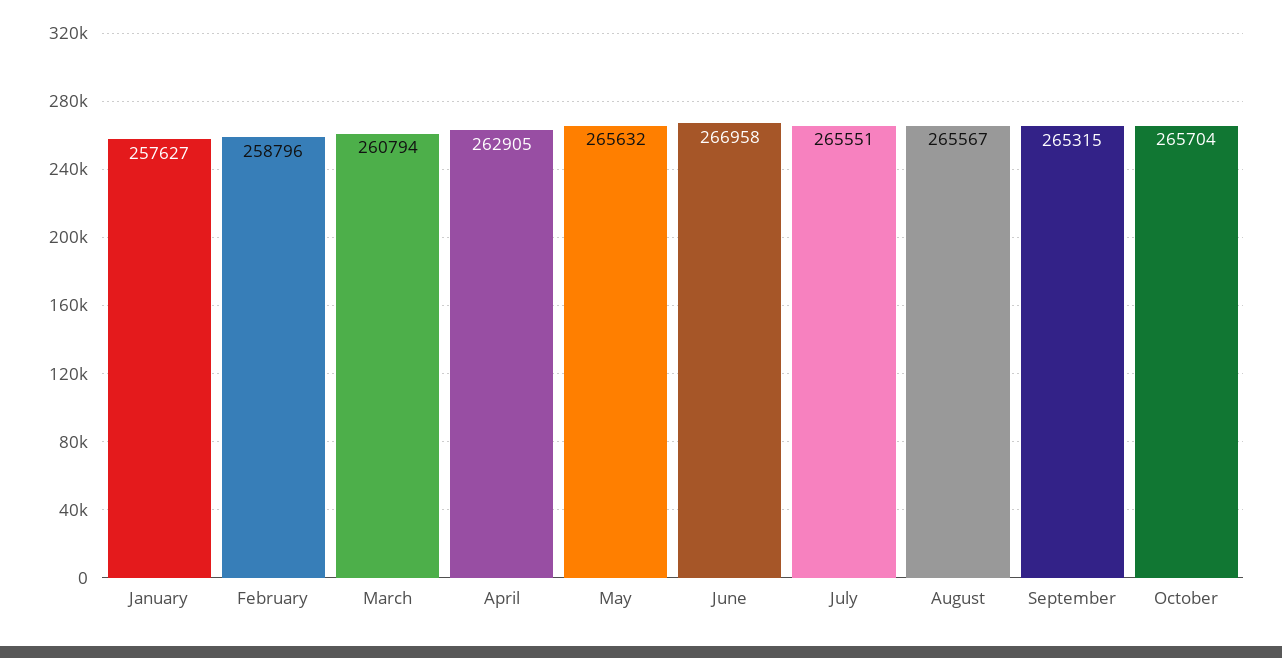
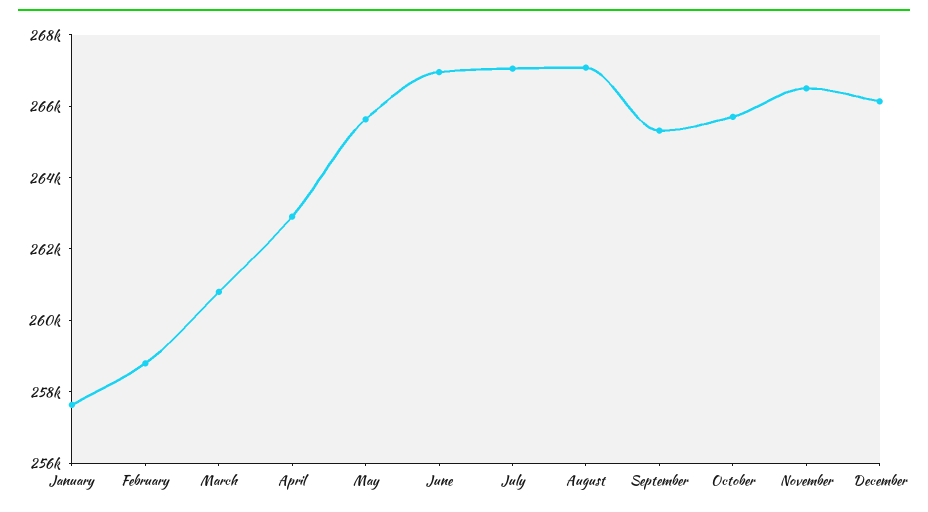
July: 265551 -> 267000
August: 265567 -> 267000
November: none -> 266500
December: none -> 266000

